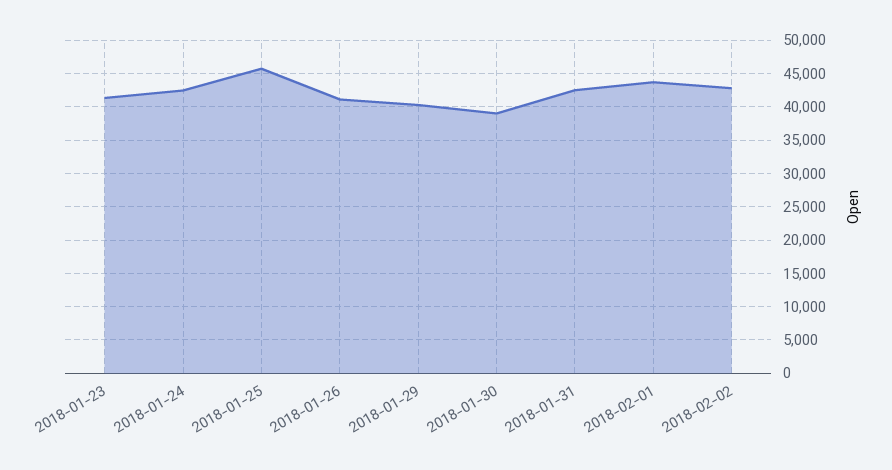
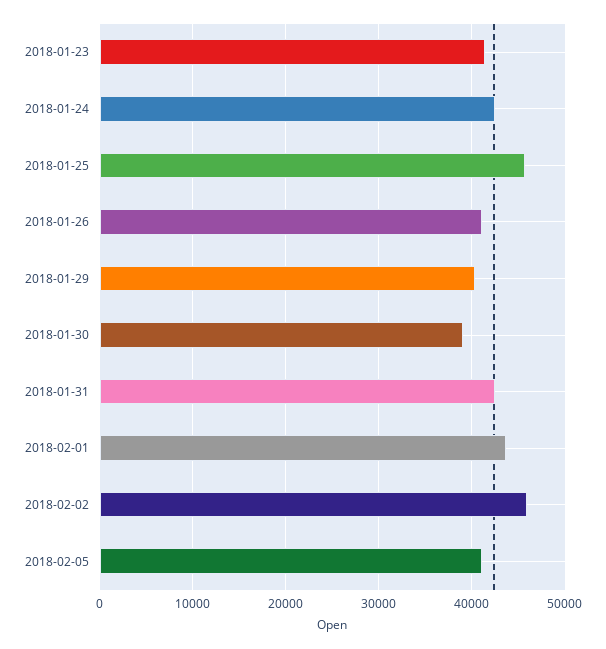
2018-02-02: 43000 -> 46000
2018-02-05: none -> 41000

